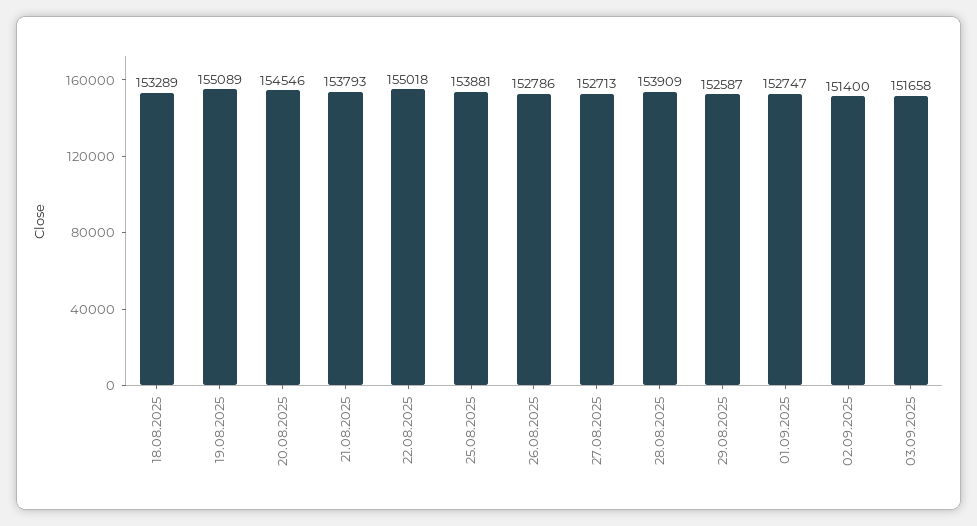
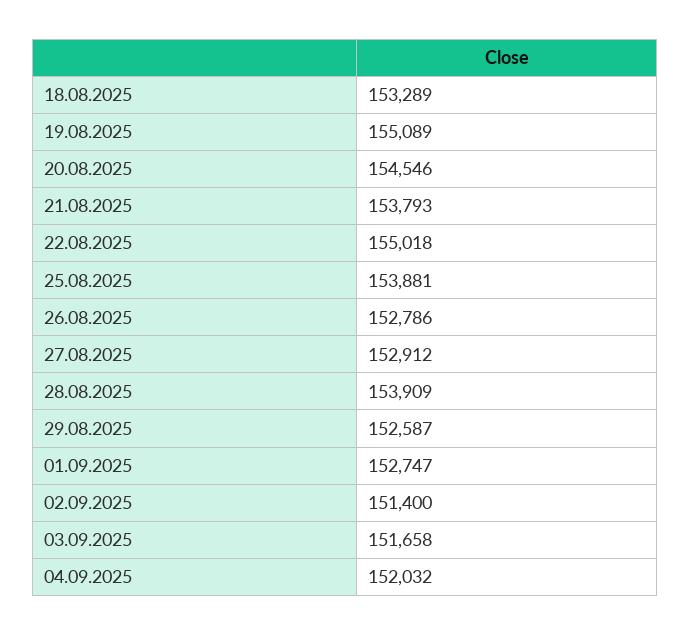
27.08.2025: 152713 -> 152912
04.09.2025: none -> 152032

